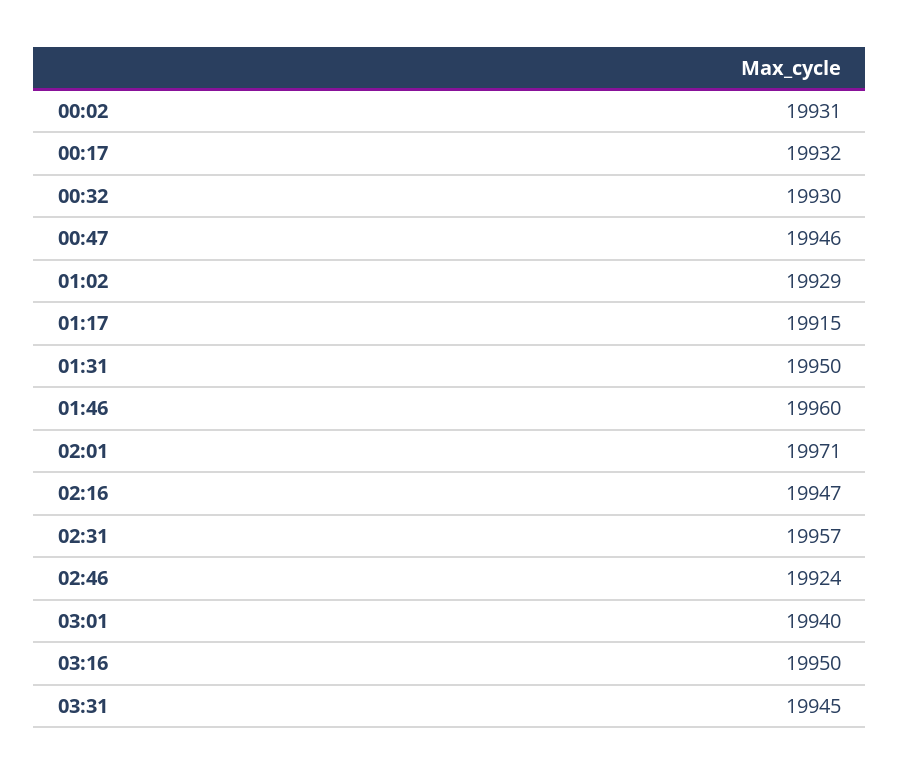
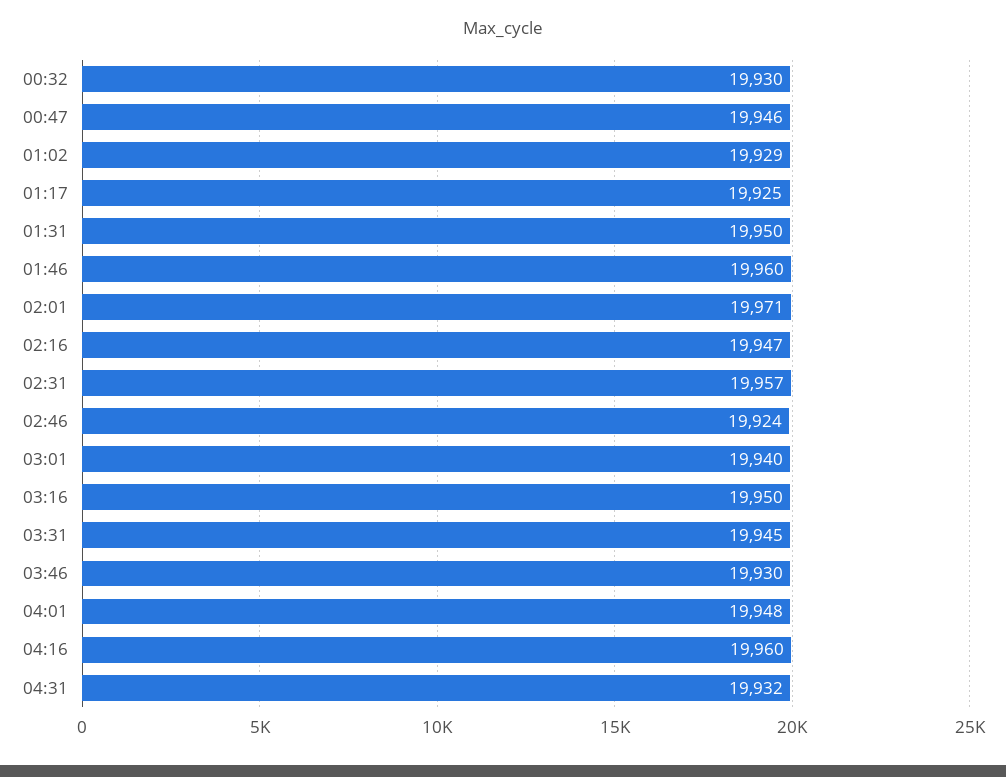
00:02: 19931 -> none
00:17: 19932 -> none
01:17: 19915 -> 19925
03:46: none -> 19930
04:01: none -> 19948
04:16: none -> 19960
04:31: none -> 19932

